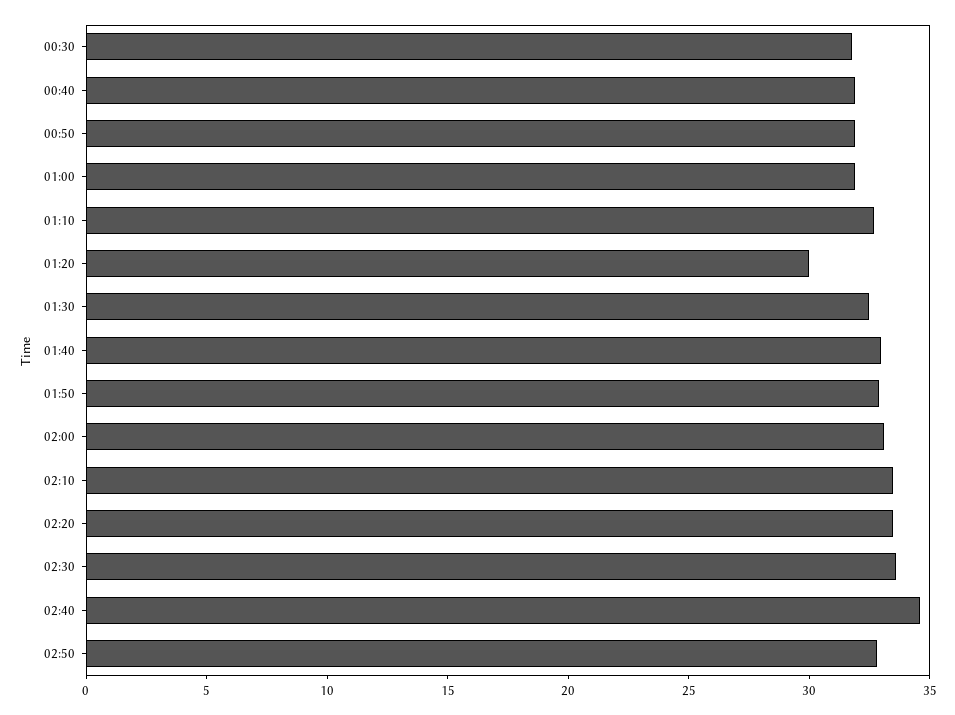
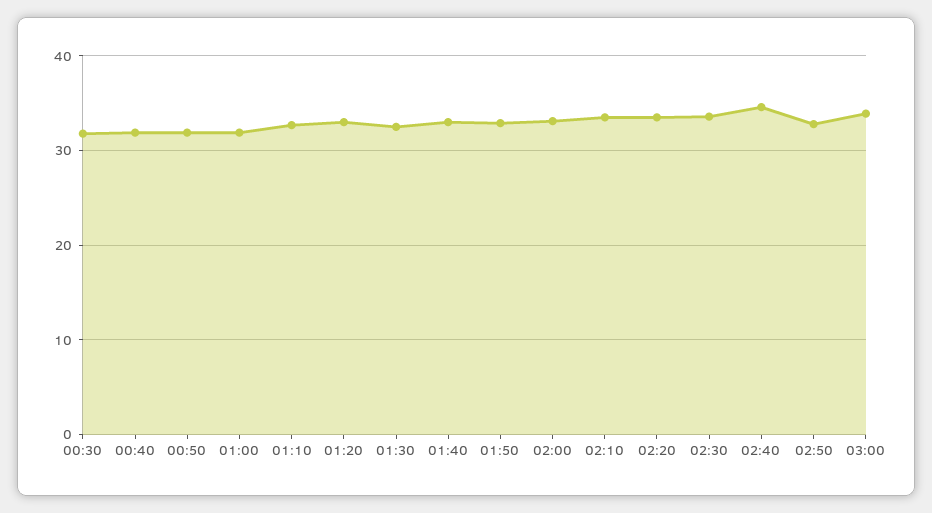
01:20: 30 -> 33
03:00: none -> 34

